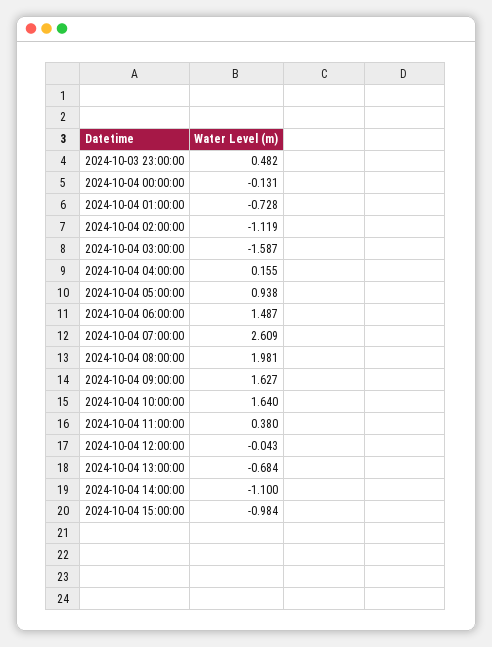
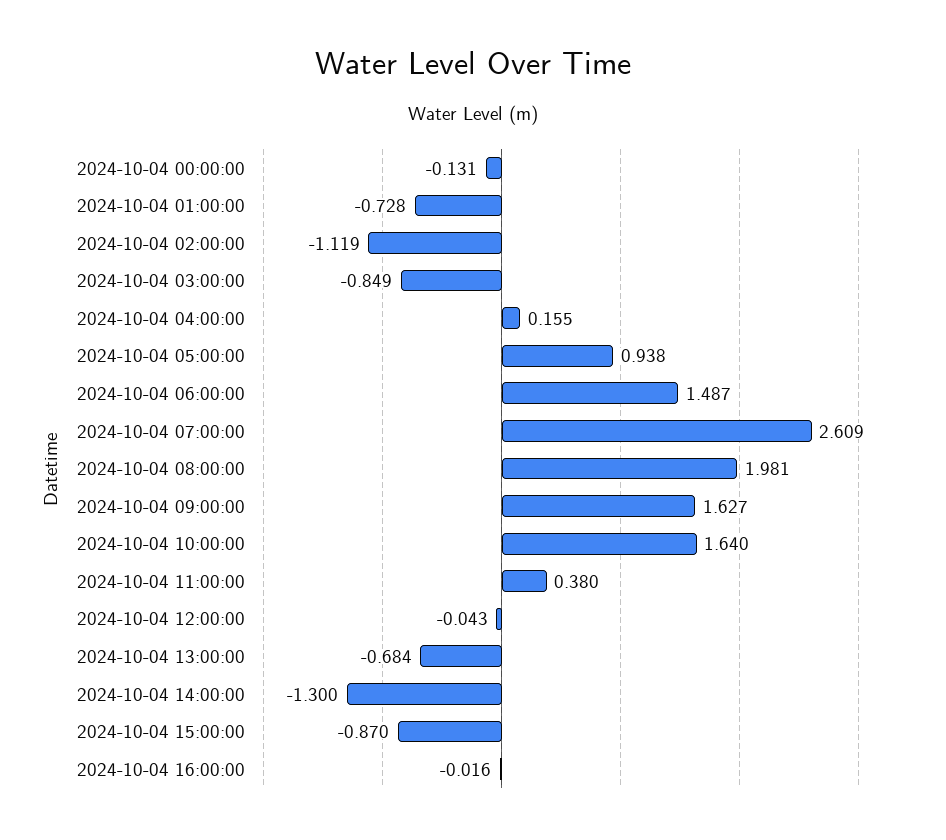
2024-10-03 23:00:00: 0.482 -> none
2024-10-04 03:00:00: -1.587 -> -0.849
2024-10-04 14:00:00: -1.1 -> -1.3
2024-10-04 15:00:00: -0.984 -> -0.87
2024-10-04 16:00:00: none -> -0.016

